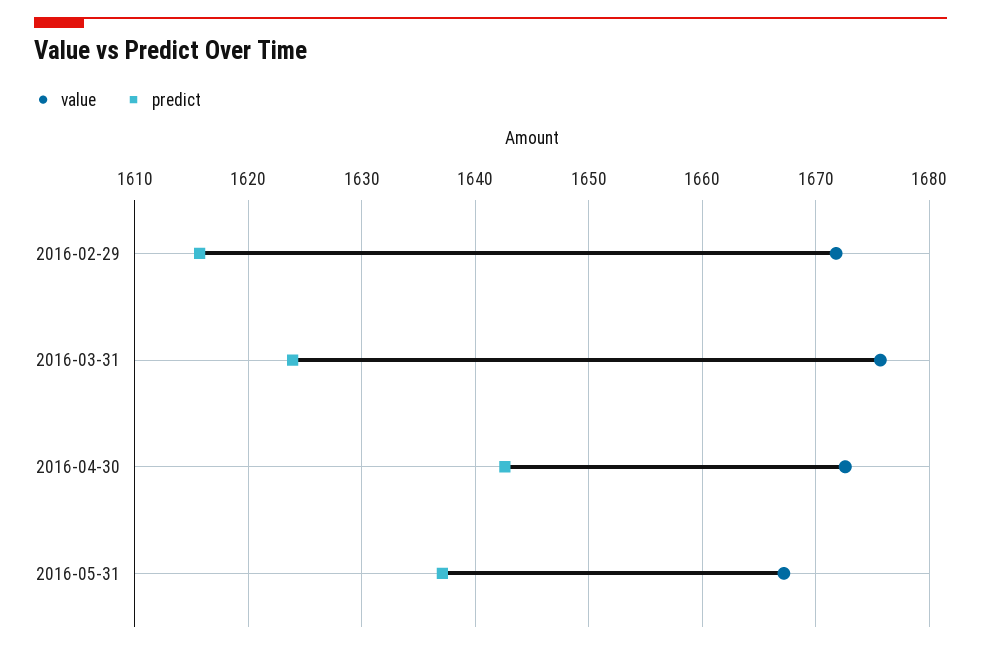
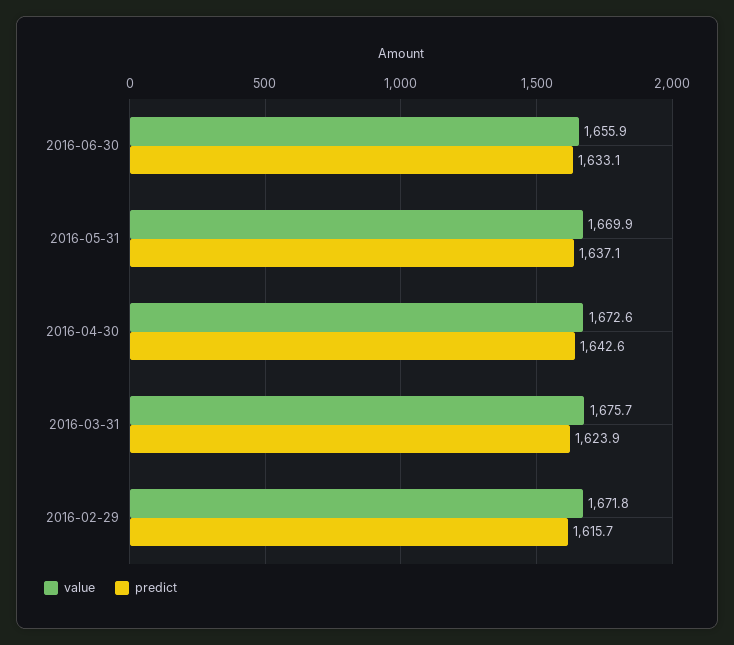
value, 2016-05-31: 1667 -> 1669.9
value, 2016-06-30: none -> 1655.9
predict, 2016-06-30: none -> 1633.1

